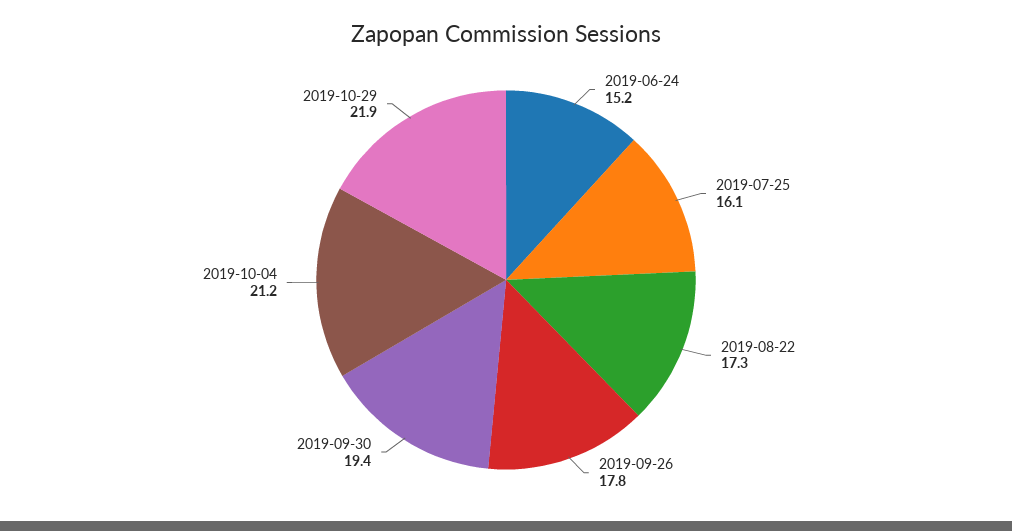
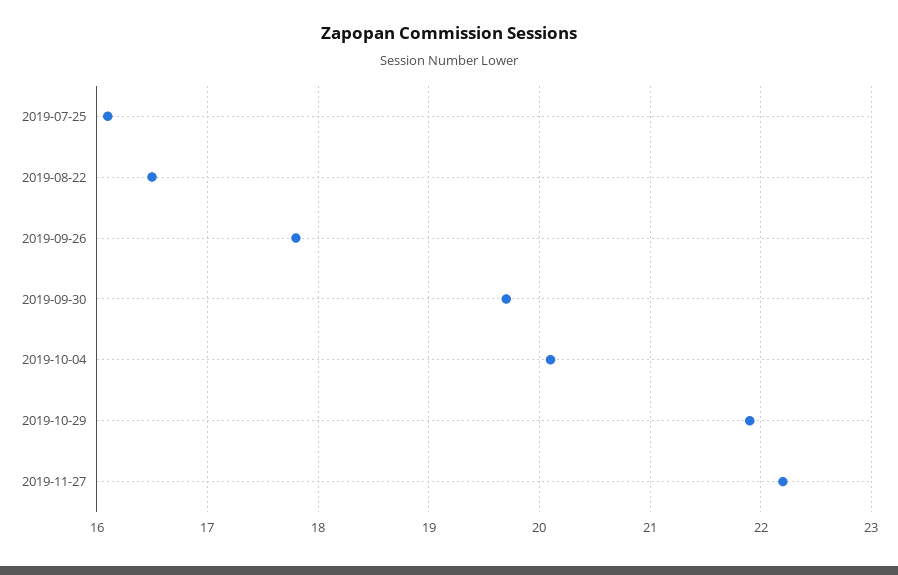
2019-06-24: 15.2 -> none
2019-08-22: 17.3 -> 16.5
2019-09-30: 19.4 -> 19.7
2019-10-04: 21.2 -> 20.1
2019-11-27: none -> 22.2

